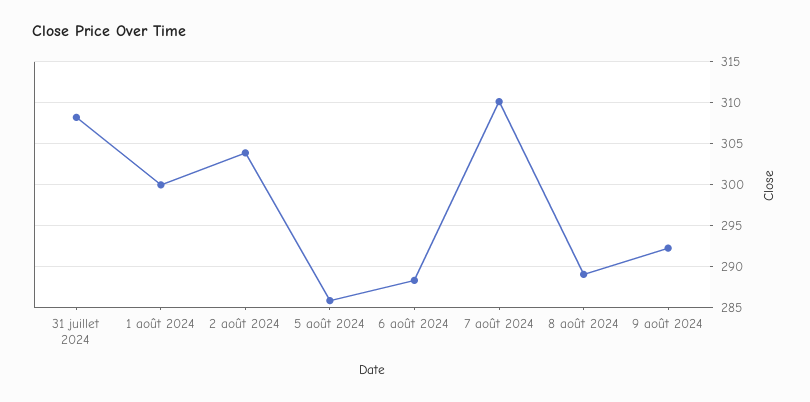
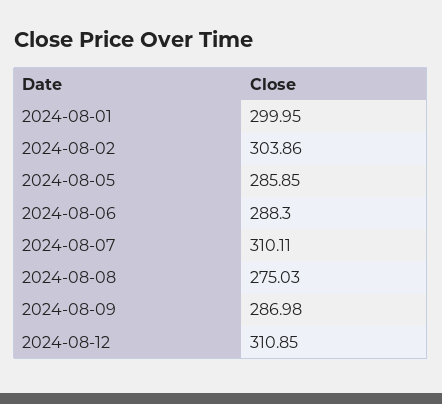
31 juillet 2024: 308 -> none
8 août 2024: 289 -> 275.03
9 août 2024: 292 -> 286.98
2024-08-12: none -> 310.85

